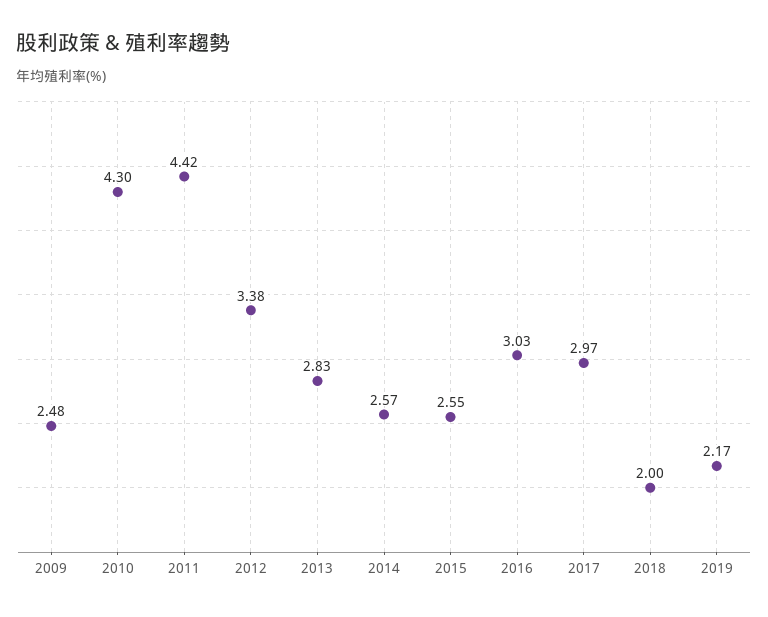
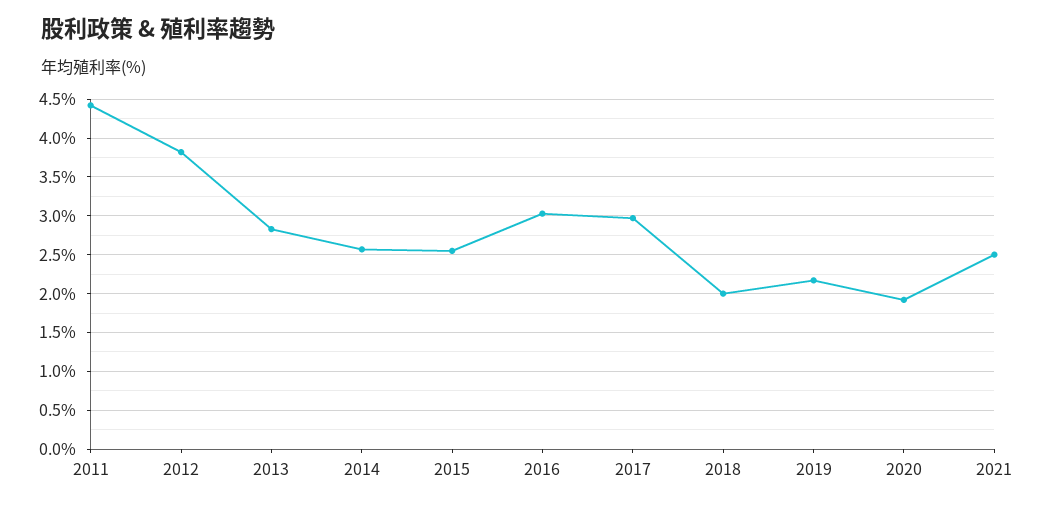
2009: 2.48 -> none
2010: 4.3 -> none
2012: 3.38 -> 3.8
2020: none -> 1.9
2021: none -> 2.5

